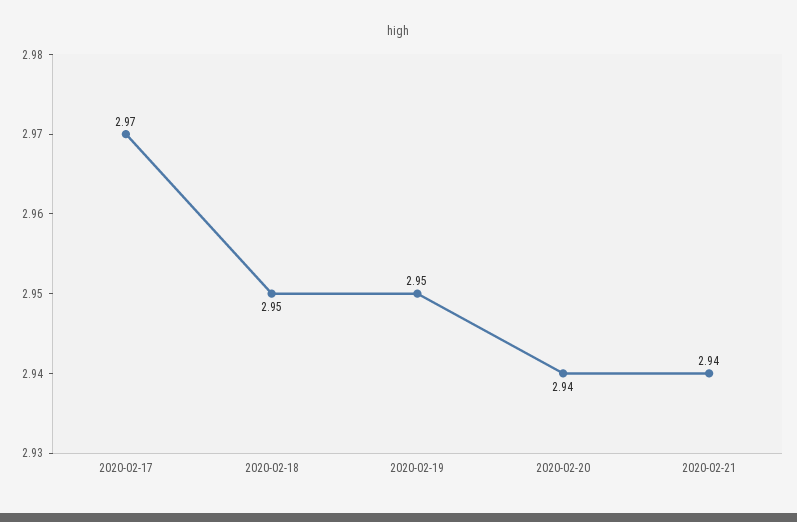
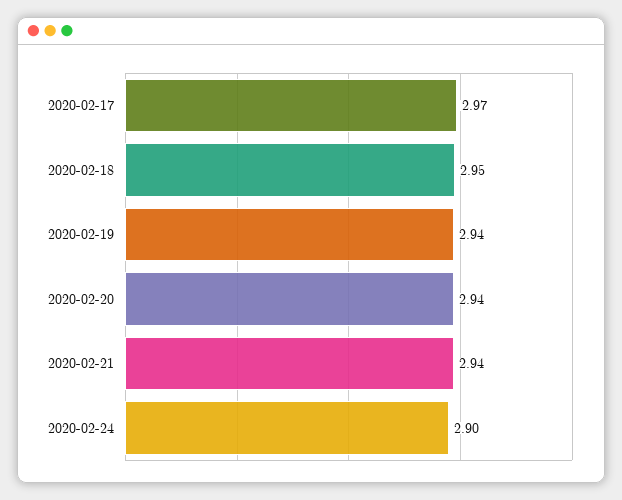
2020-02-19: 2.95 -> 2.94
2020-02-24: none -> 2.9

